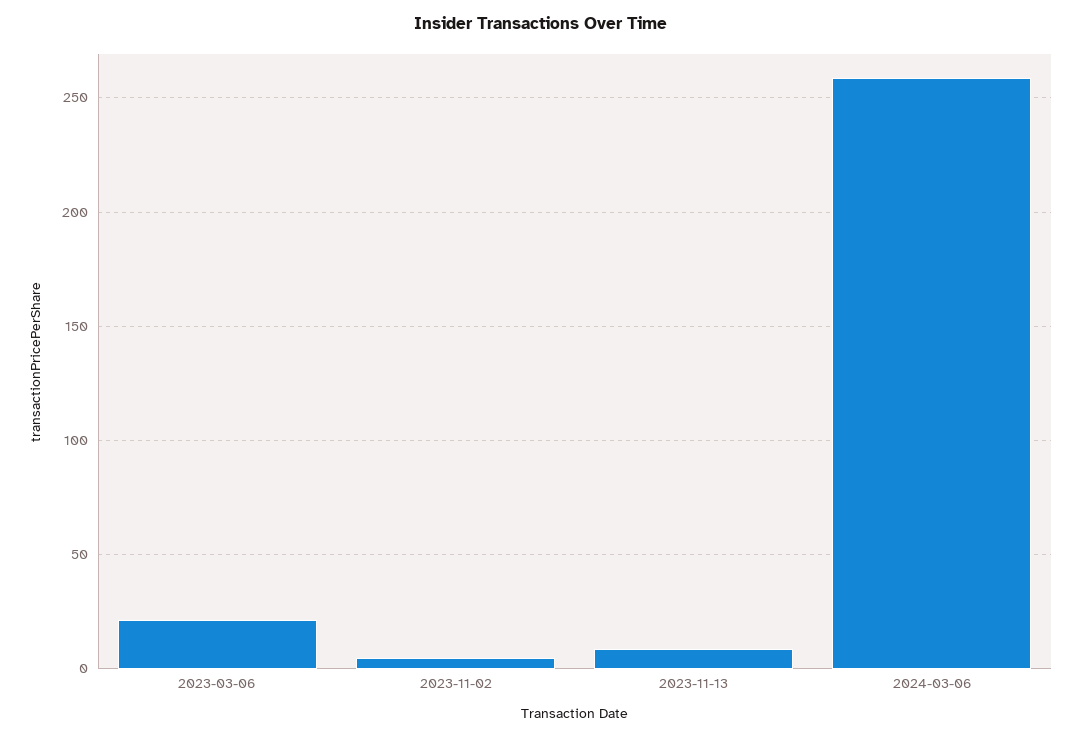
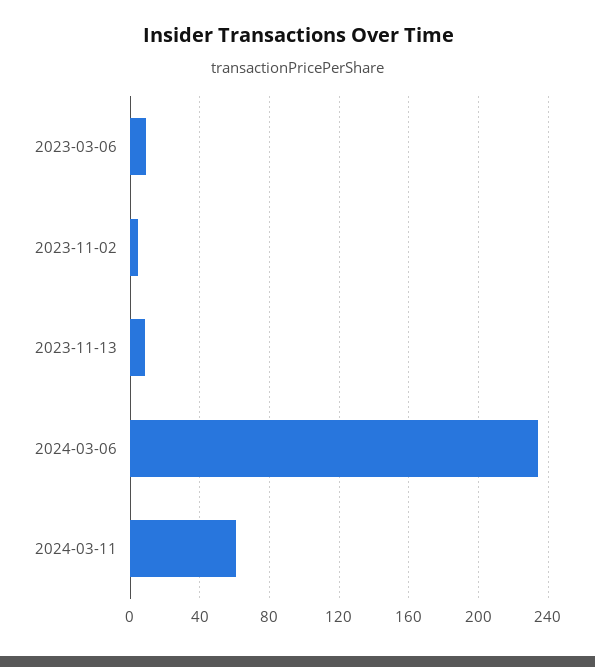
2023-03-06: 20 -> 10
2024-03-06: 260 -> 235
2024-03-11: none -> 60

